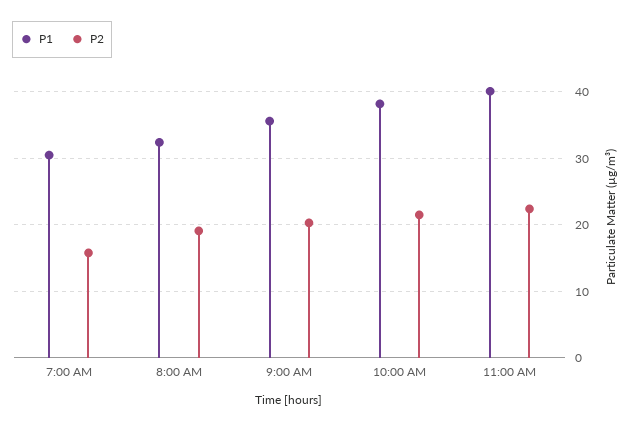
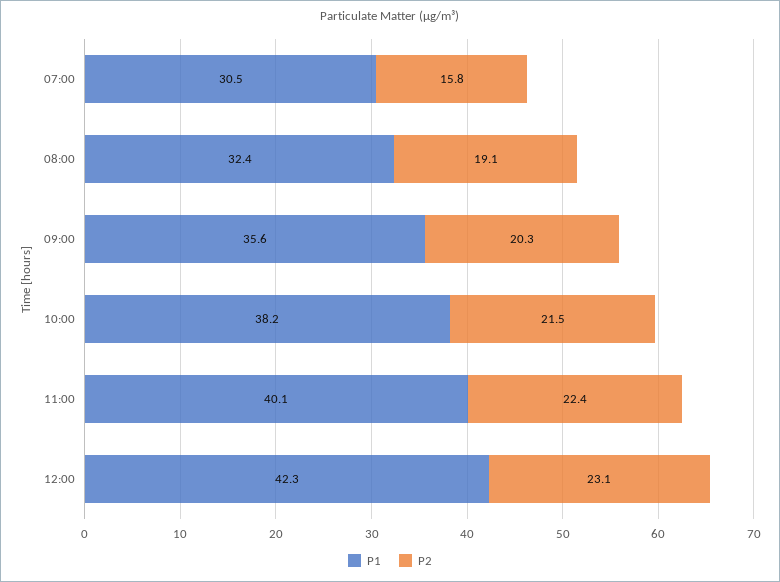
P1, 12:00: none -> 42.3
P2, 12:00: none -> 23.1

